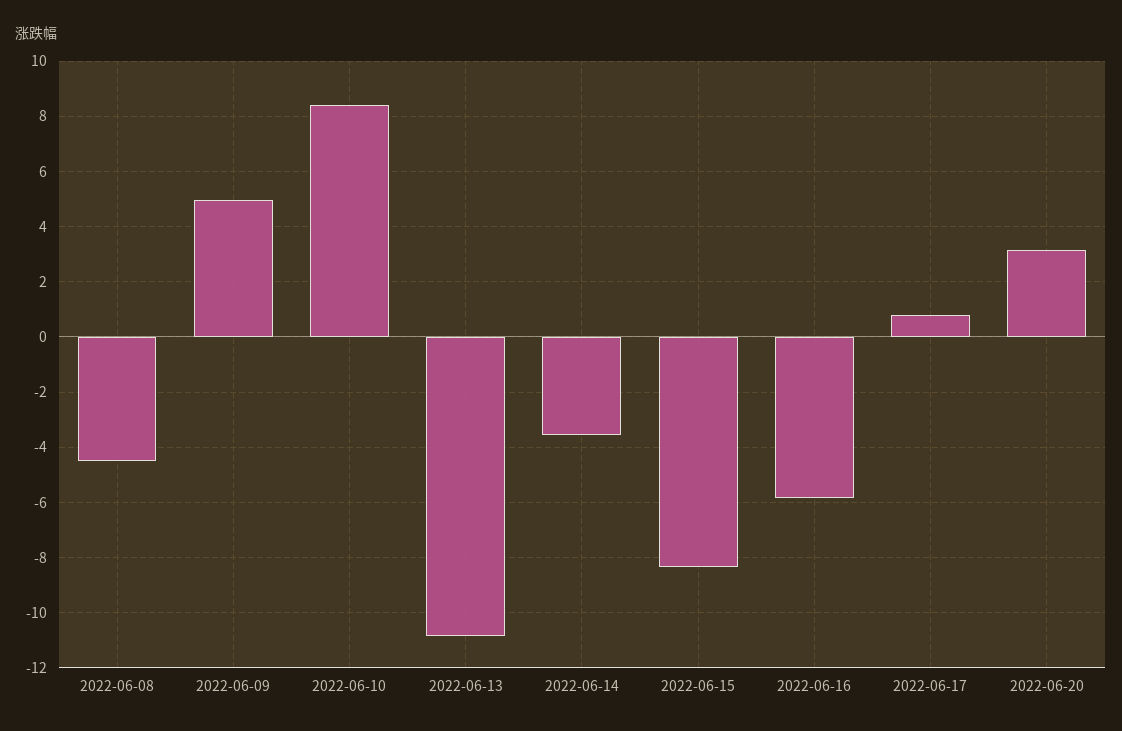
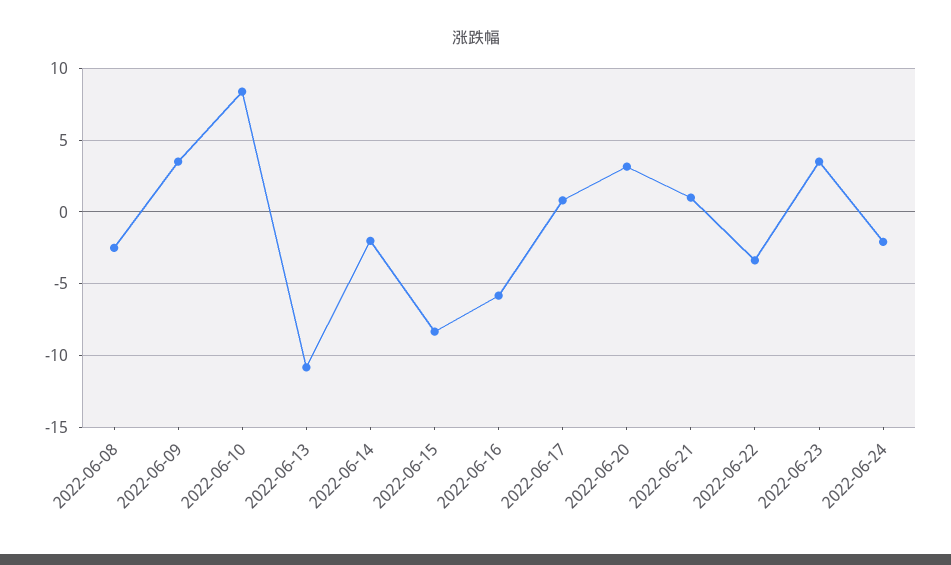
2022-06-08: -4.5 -> -2.5
2022-06-09: 5 -> 3.5
2022-06-14: -3.5 -> -2
2022-06-21: none -> 1
2022-06-22: none -> -3.5
2022-06-23: none -> 3.5
2022-06-24: none -> -2

